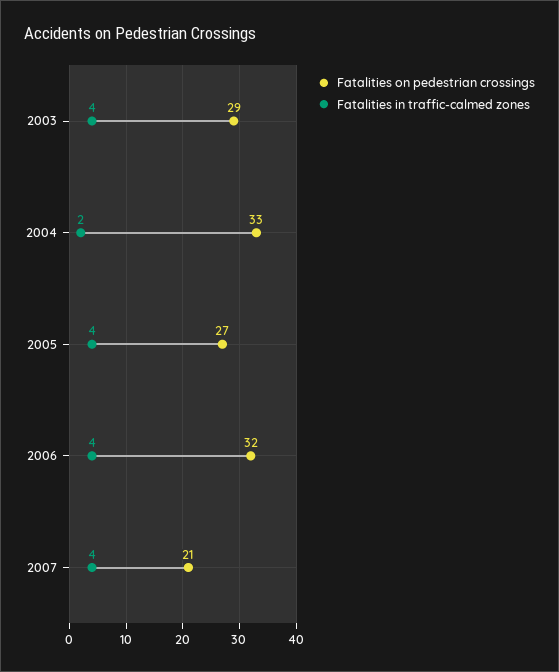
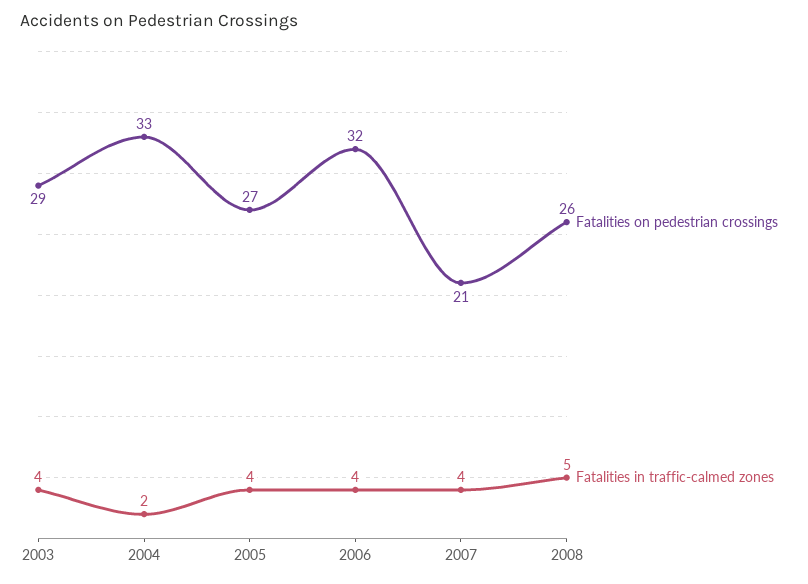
Fatalities on pedestrian crossings, 2008: none -> 26
Fatalities in traffic-calmed zones, 2008: none -> 5

